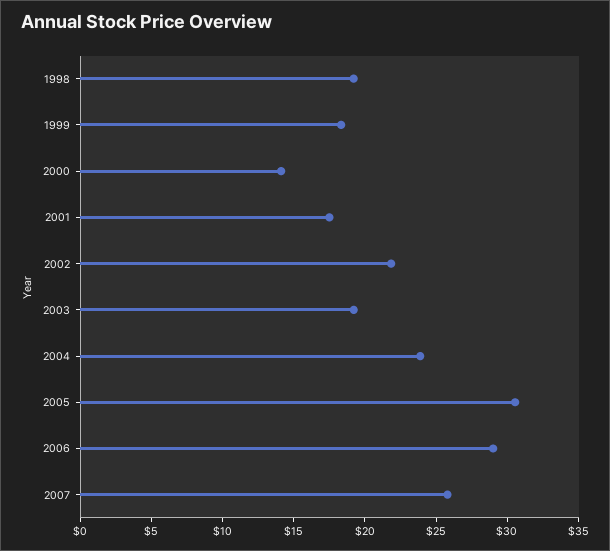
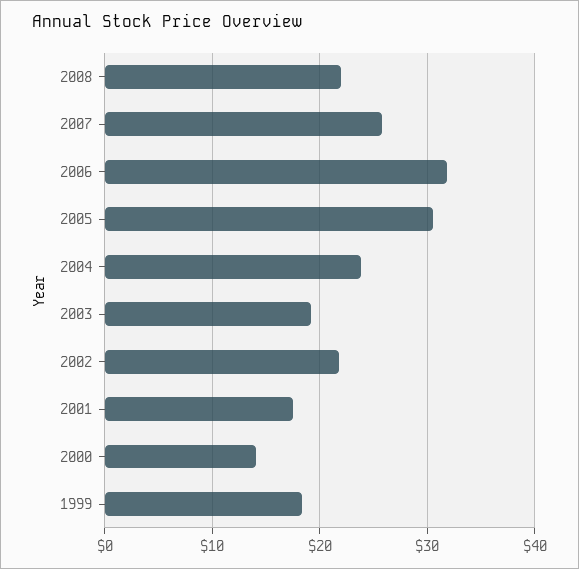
1998: 19 -> none
2006: 29 -> 32
2008: none -> 22

